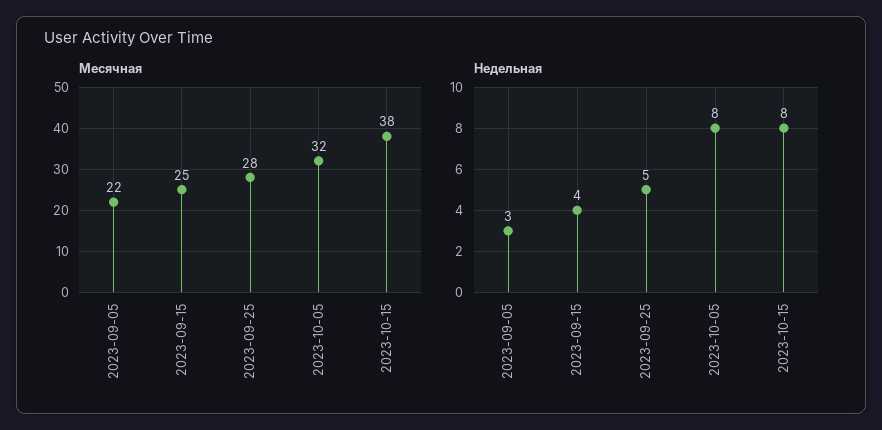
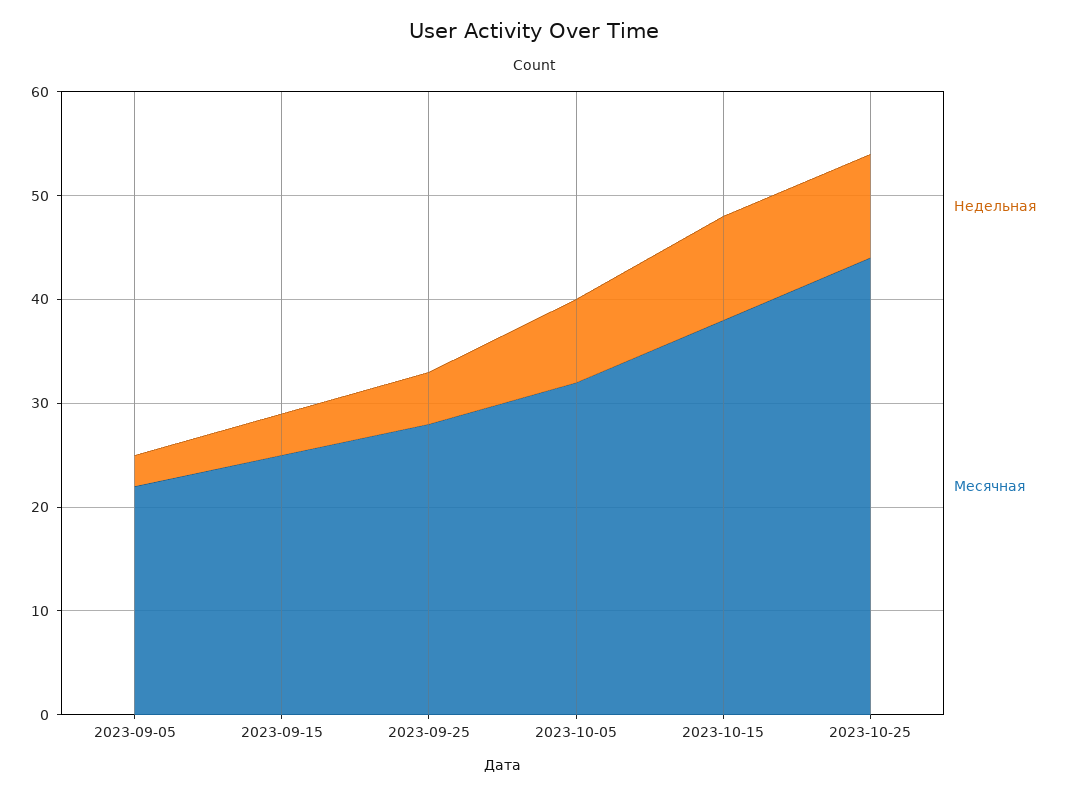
Недельная, 2023-10-15: 8 -> 10
Недельная, 2023-10-25: none -> 10
Месячная, 2023-10-25: none -> 44

